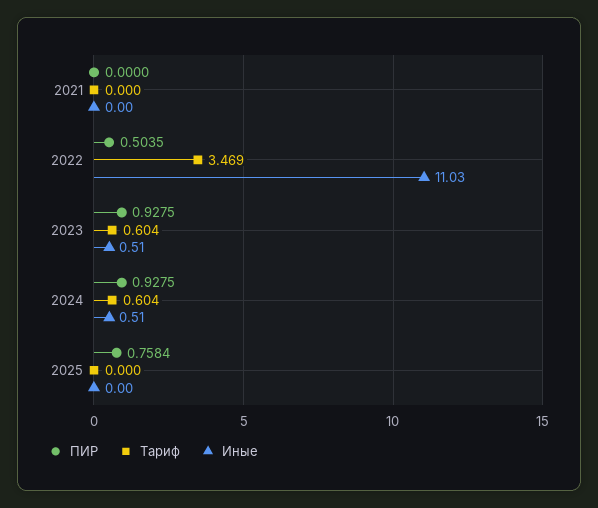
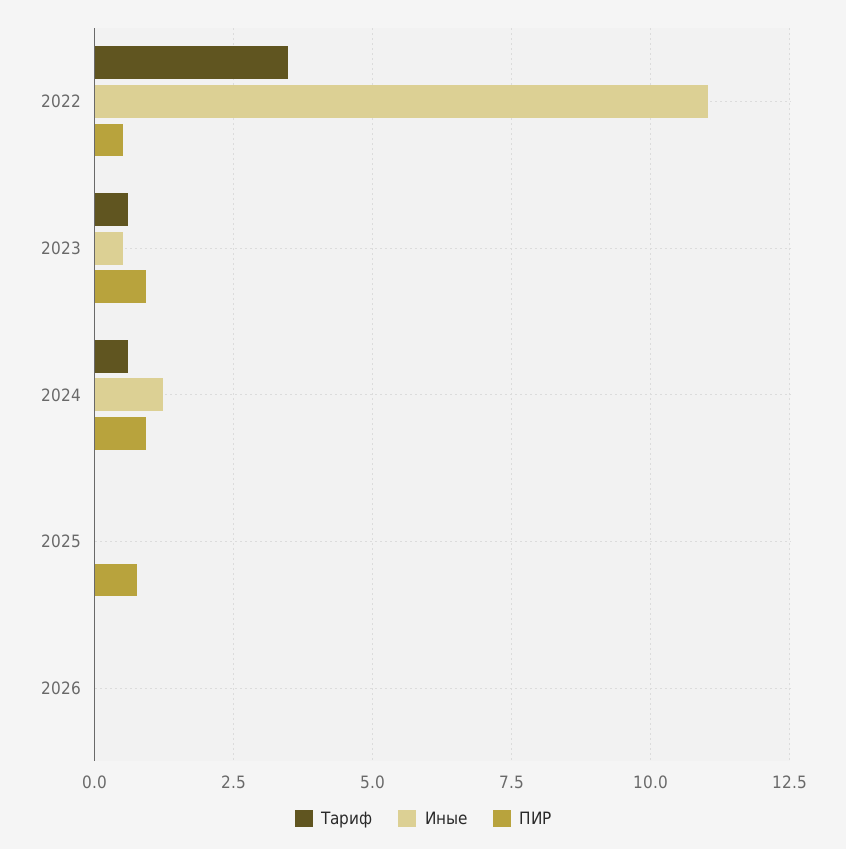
ПИР, 2021: 0 -> none
Тариф, 2021: 0 -> none
Иные, 2021: 0 -> none
Иные, 2024: 0.51 -> 1.25
Тариф, 2026: none -> 0
Иные, 2026: none -> 0
ПИР, 2026: none -> 0

